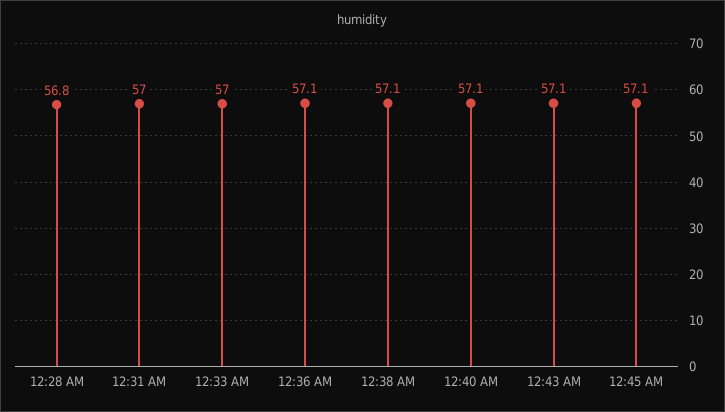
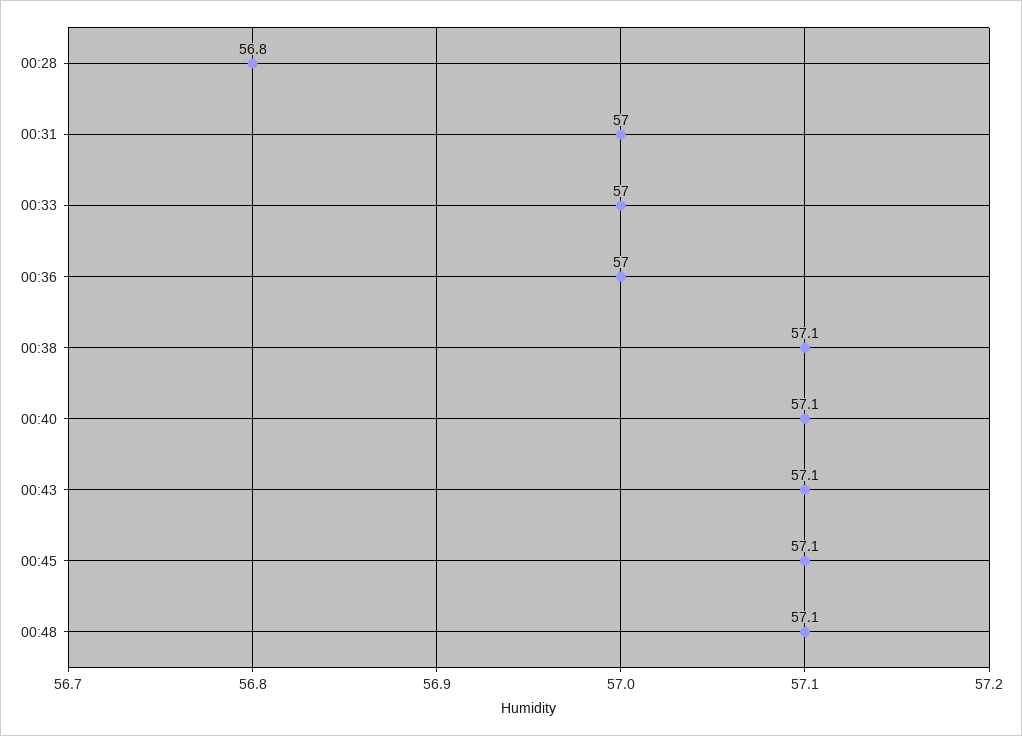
12:36 AM: 57.1 -> 57
00:48: none -> 57.1

